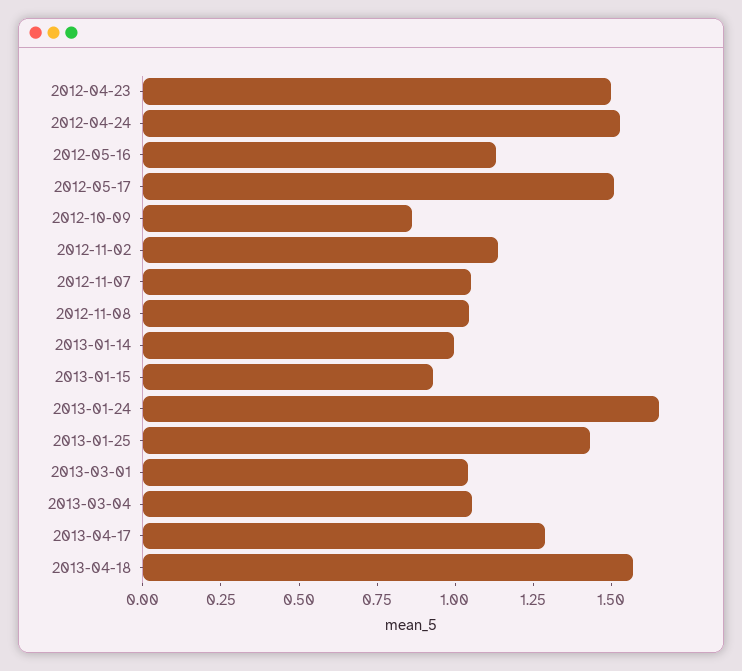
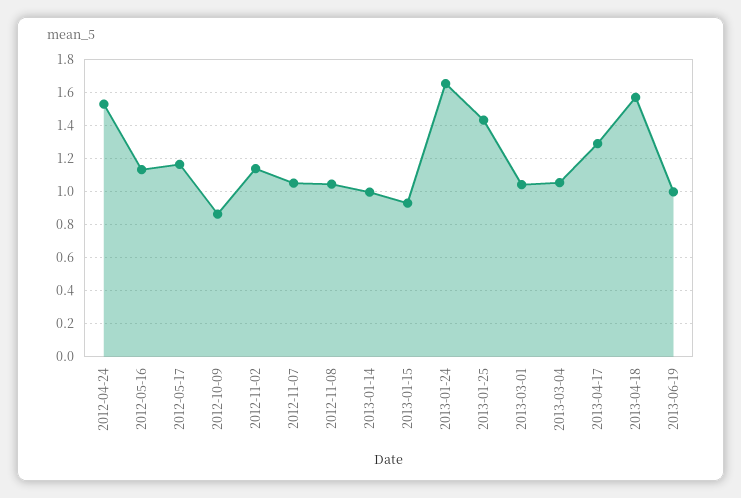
2012-04-23: 1.5 -> none
2012-05-17: 1.5 -> 1.15
2013-06-19: none -> 1

